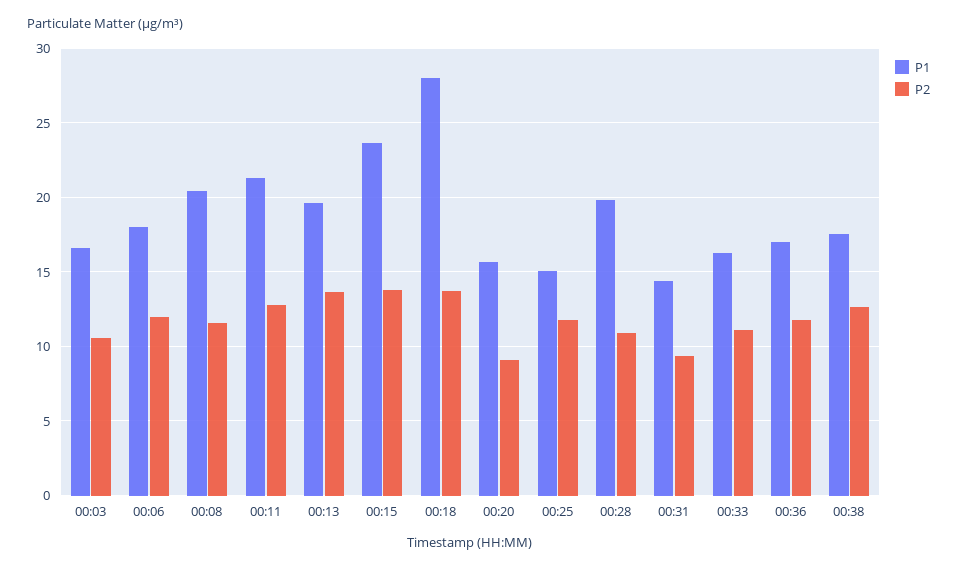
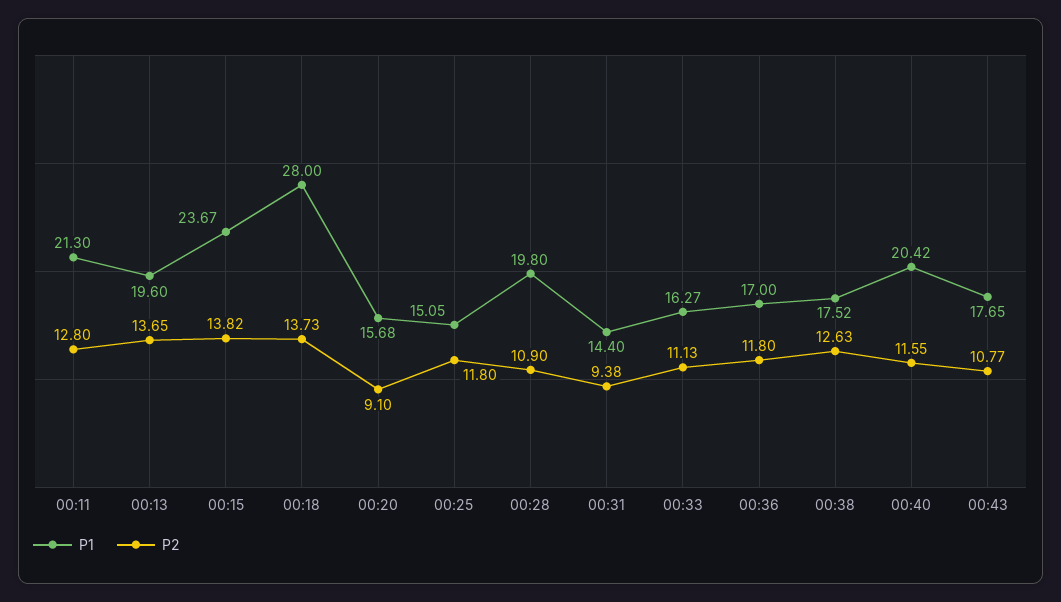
P1, 00:03: 16.5 -> none
P2, 00:03: 10.5 -> none
P1, 00:06: 18 -> none
P2, 00:06: 12 -> none
P1, 00:08: 20.5 -> none
P2, 00:08: 11.5 -> none
P1, 00:40: none -> 20.42
P2, 00:40: none -> 11.55
P1, 00:43: none -> 17.65
P2, 00:43: none -> 10.77

